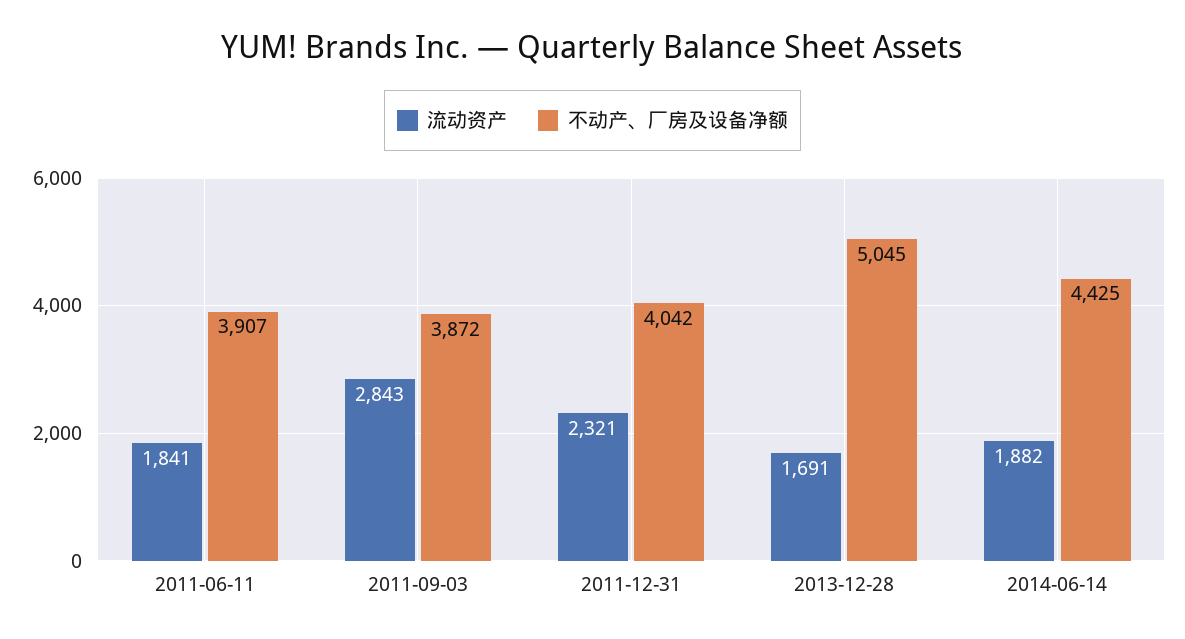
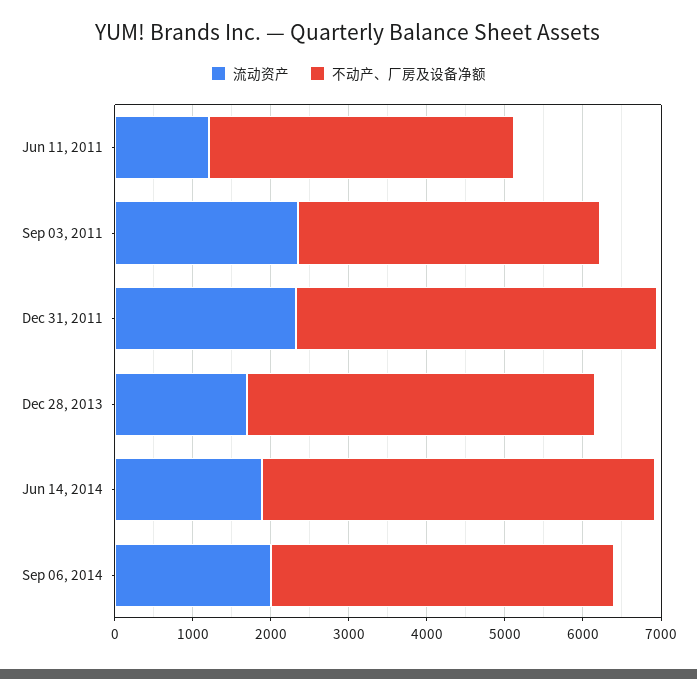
流动资产, 2011-06-11: 1841 -> 1200
流动资产, 2011-09-03: 2843 -> 2400
不动产、厂房及设备净额, 2011-12-31: 4042 -> 4600
不动产、厂房及设备净额, 2013-12-28: 5045 -> 4400
不动产、厂房及设备净额, 2014-06-14: 4425 -> 5000
流动资产, Sep 06, 2014: none -> 2000
不动产、厂房及设备净额, Sep 06, 2014: none -> 4400

